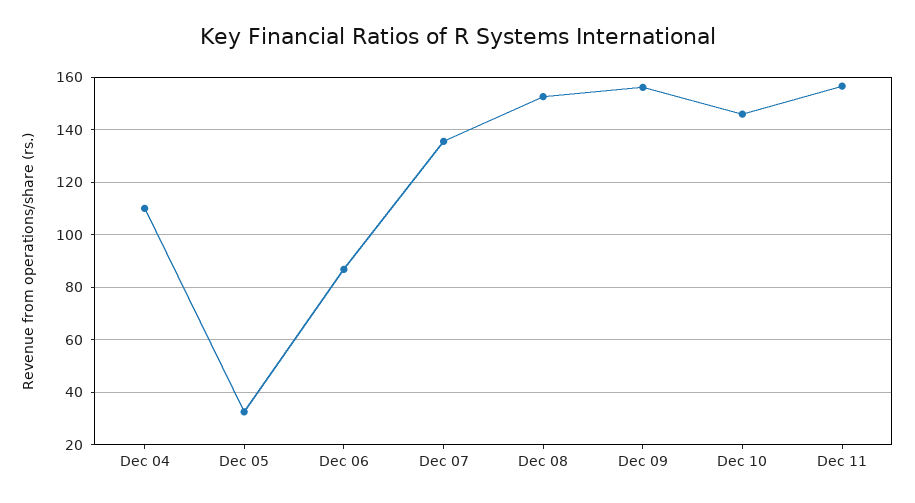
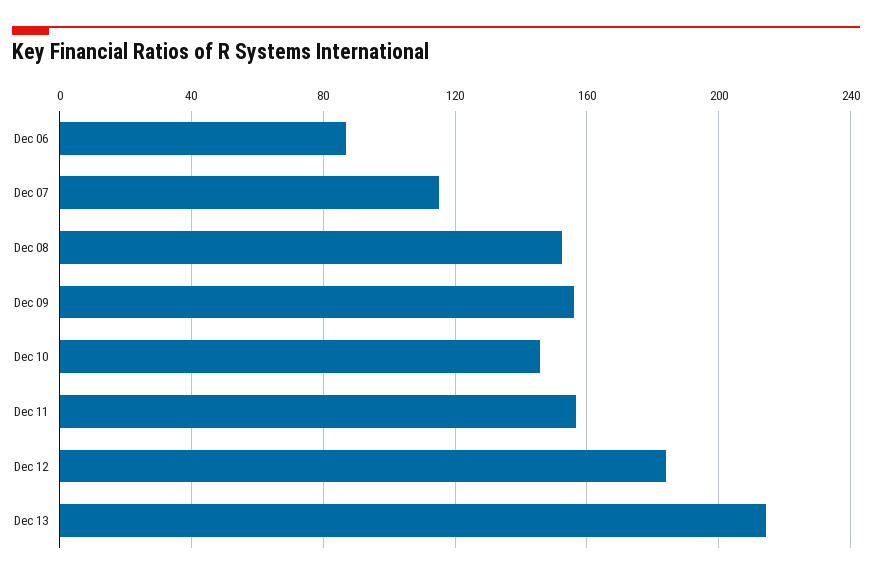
Dec 04: 110 -> none
Dec 05: 32.5 -> none
Dec 07: 135 -> 115
Dec 12: none -> 185
Dec 13: none -> 215

